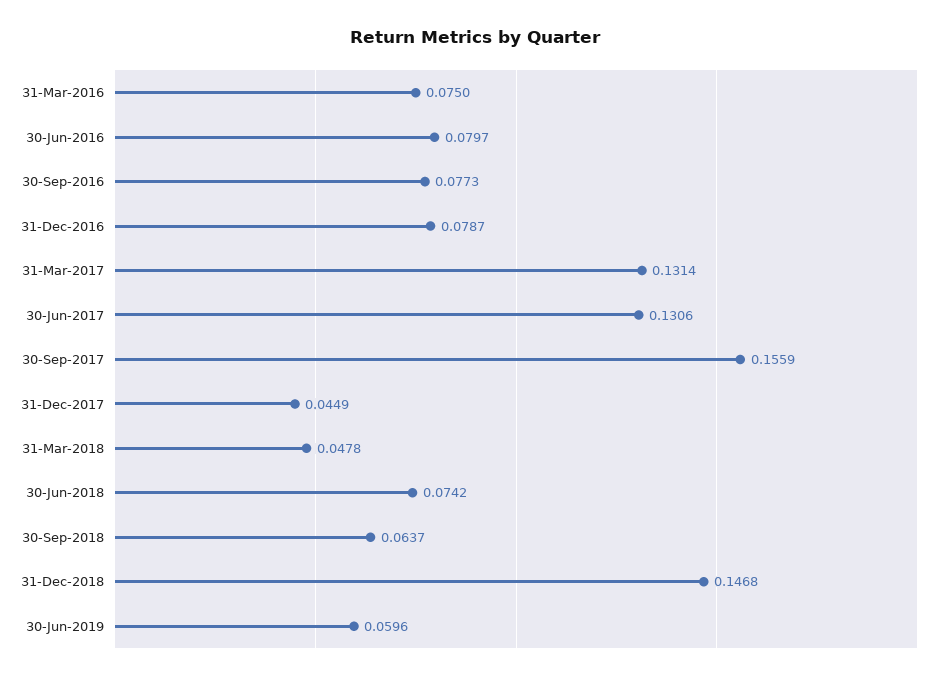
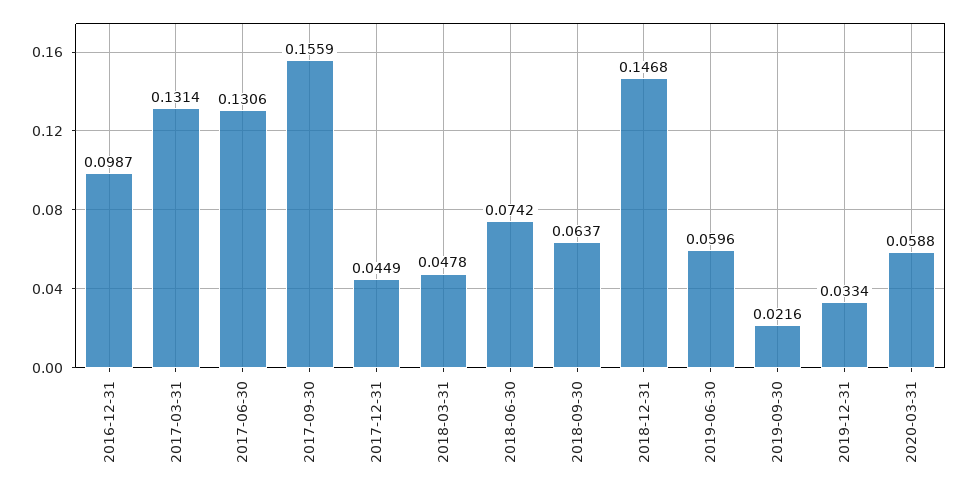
31-Mar-2016: 0.075 -> none
30-Jun-2016: 0.0797 -> none
30-Sep-2016: 0.0773 -> none
31-Dec-2016: 0.0787 -> 0.0987
2019-09-30: none -> 0.0216
2019-12-31: none -> 0.0334
2020-03-31: none -> 0.0588

